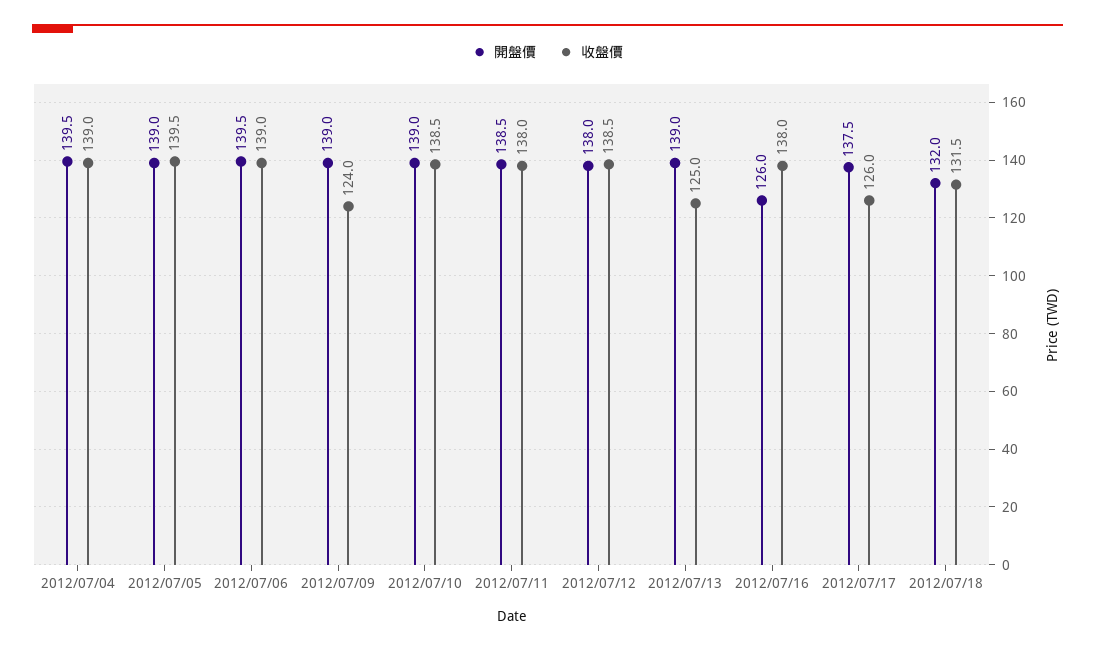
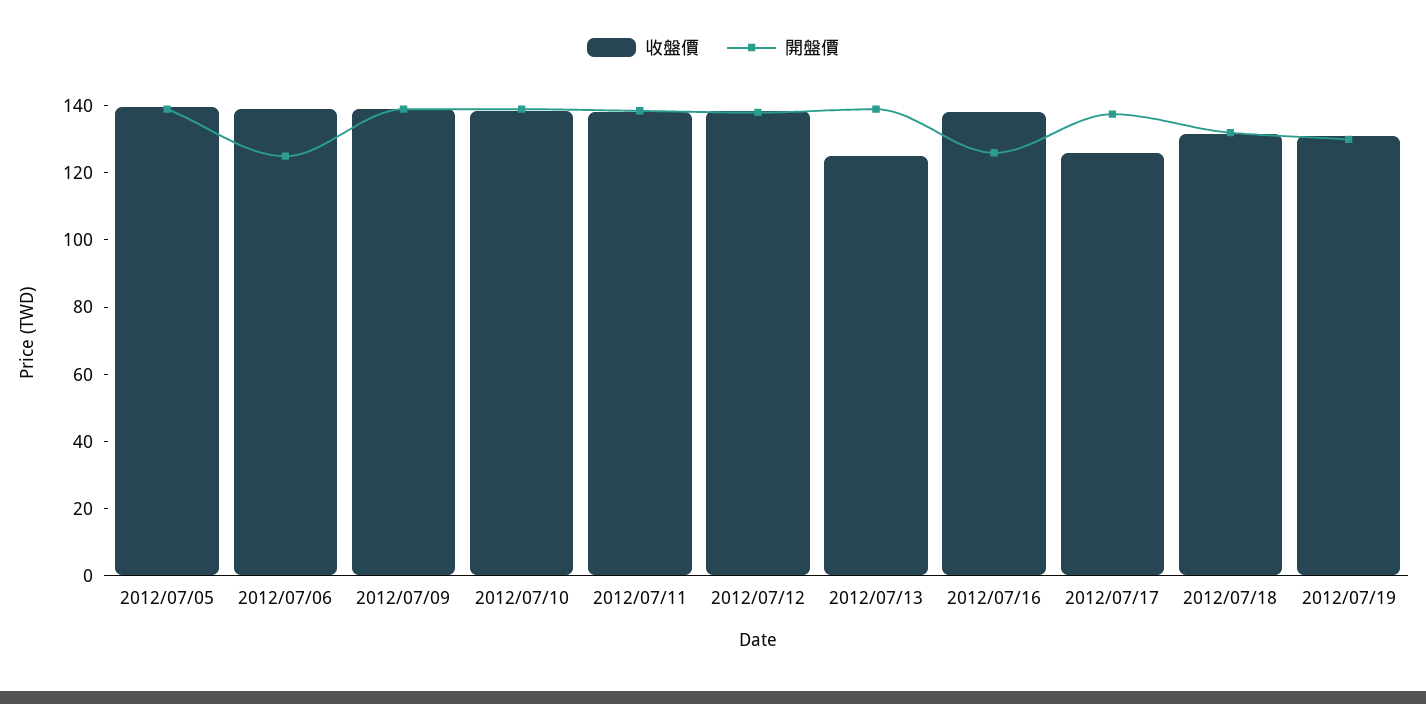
開盤價, 2012/07/04: 139.5 -> none
收盤價, 2012/07/04: 139 -> none
開盤價, 2012/07/06: 139.5 -> 125
收盤價, 2012/07/09: 124 -> 140
收盤價, 2012/07/19: none -> 130
開盤價, 2012/07/19: none -> 130

